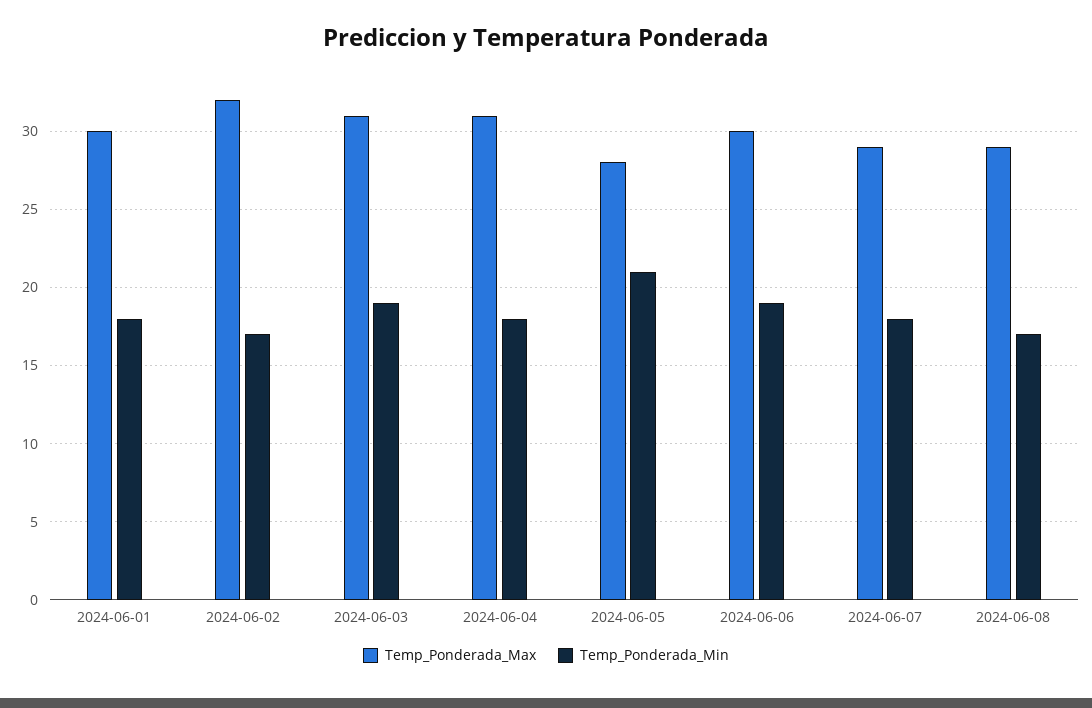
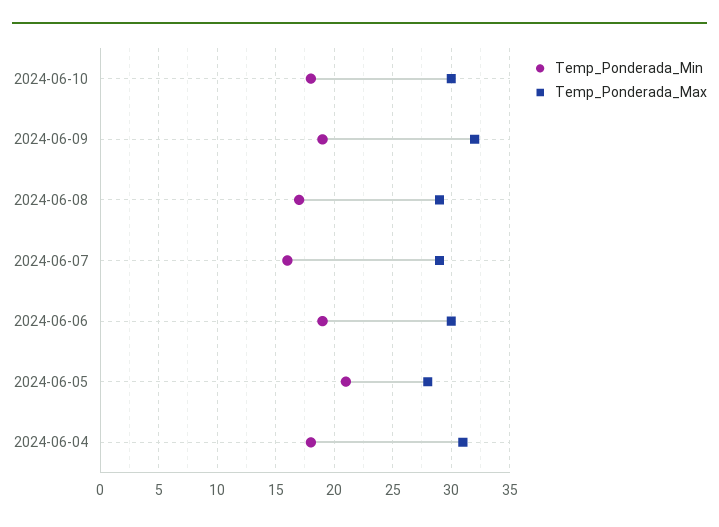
Temp_Ponderada_Max, 2024-06-01: 30 -> none
Temp_Ponderada_Min, 2024-06-01: 18 -> none
Temp_Ponderada_Max, 2024-06-02: 32 -> none
Temp_Ponderada_Min, 2024-06-02: 17 -> none
Temp_Ponderada_Max, 2024-06-03: 31 -> none
Temp_Ponderada_Min, 2024-06-03: 19 -> none
Temp_Ponderada_Min, 2024-06-07: 18 -> 16
Temp_Ponderada_Min, 2024-06-10: none -> 18
Temp_Ponderada_Max, 2024-06-10: none -> 30
Temp_Ponderada_Min, 2024-06-09: none -> 19
Temp_Ponderada_Max, 2024-06-09: none -> 32

